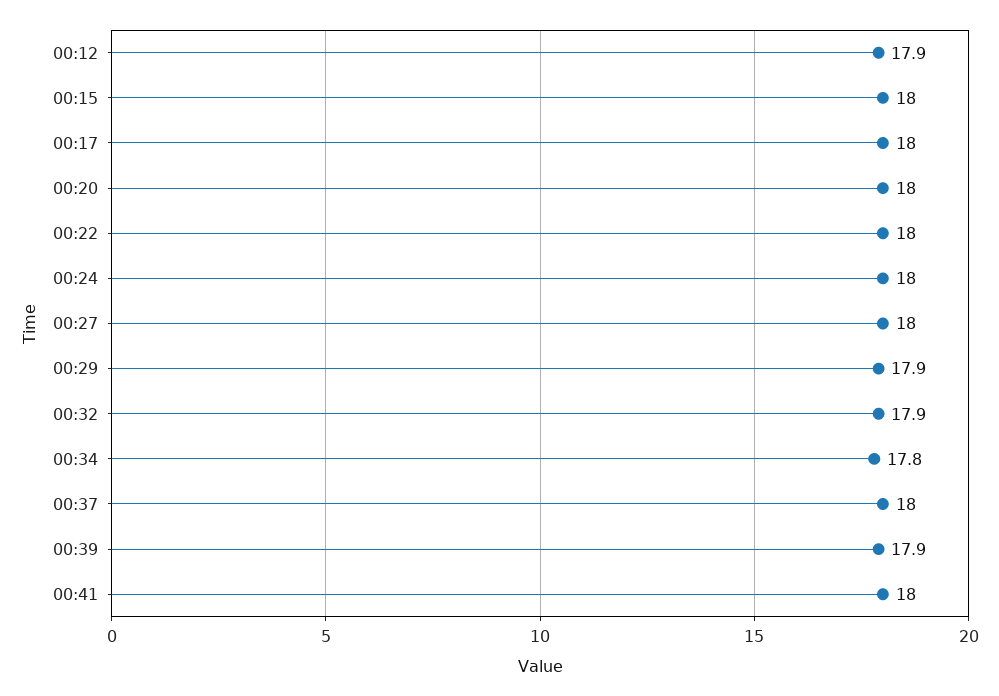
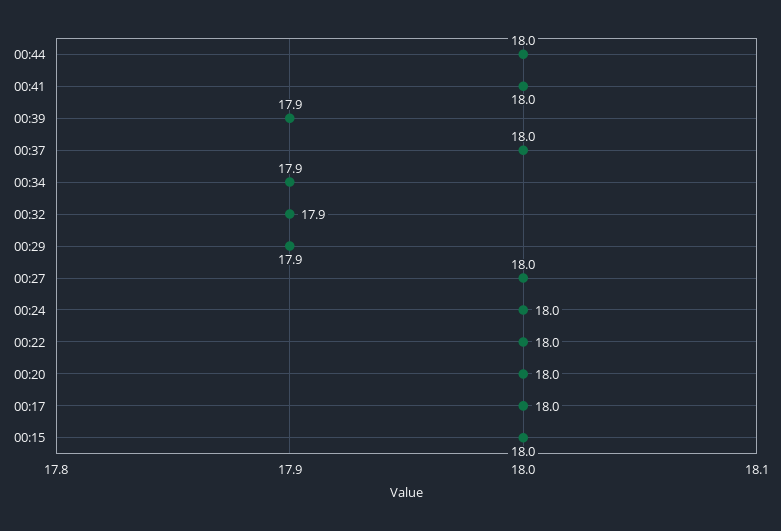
00:12: 17.9 -> none
00:34: 17.8 -> 17.9
00:44: none -> 18

